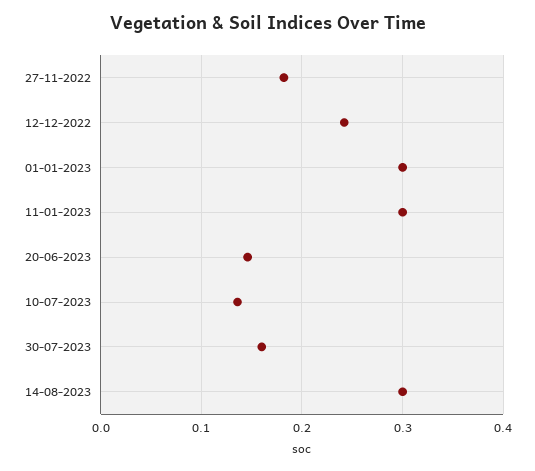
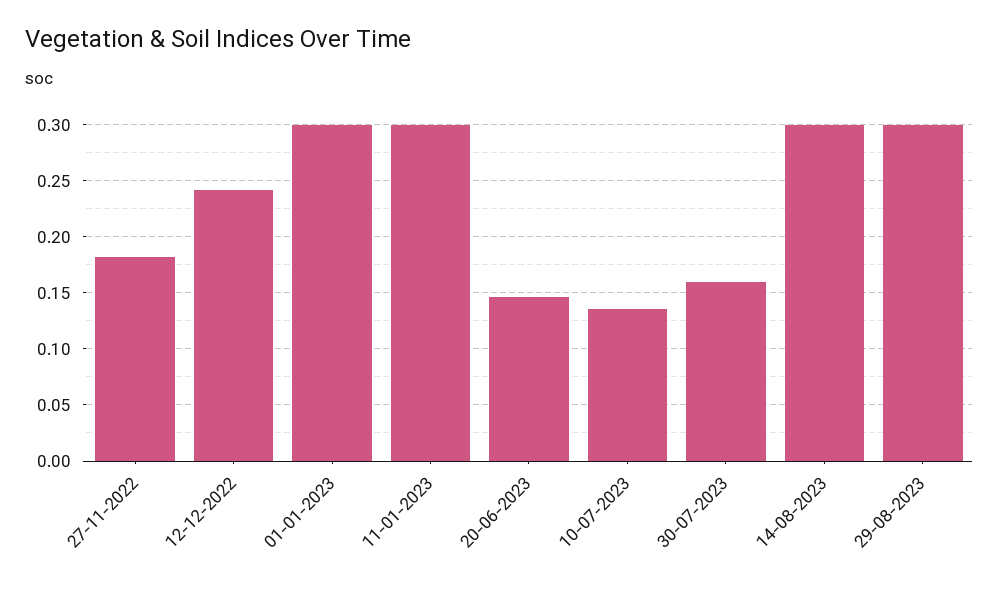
29-08-2023: none -> 0.3

